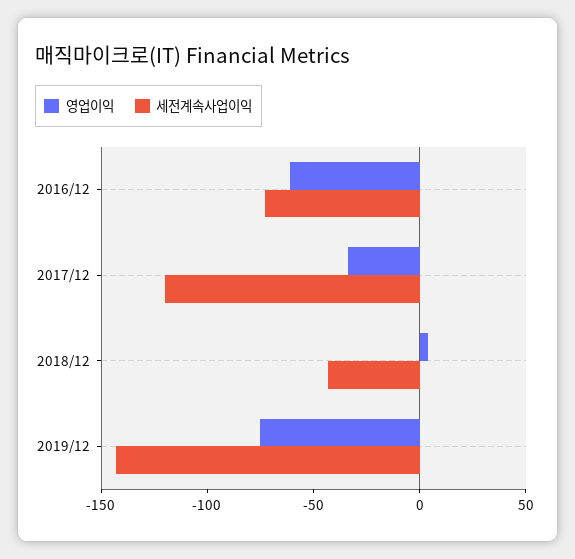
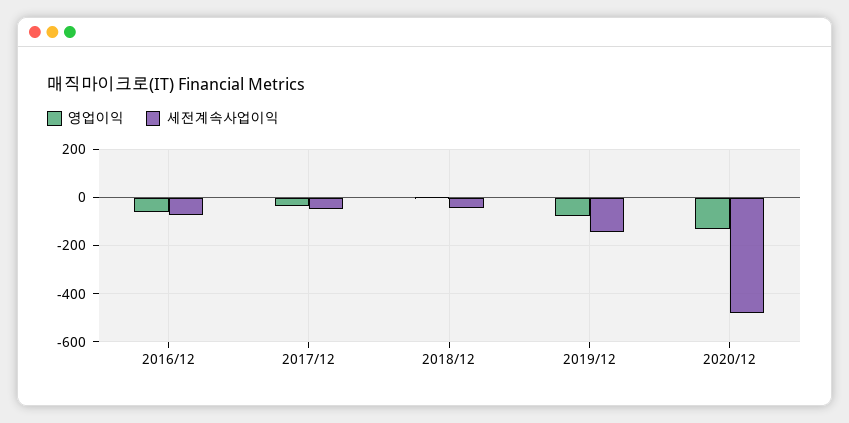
세전계속사업이익, 2017/12: -120 -> -50
영업이익, 2020/12: none -> -125
세전계속사업이익, 2020/12: none -> -475

